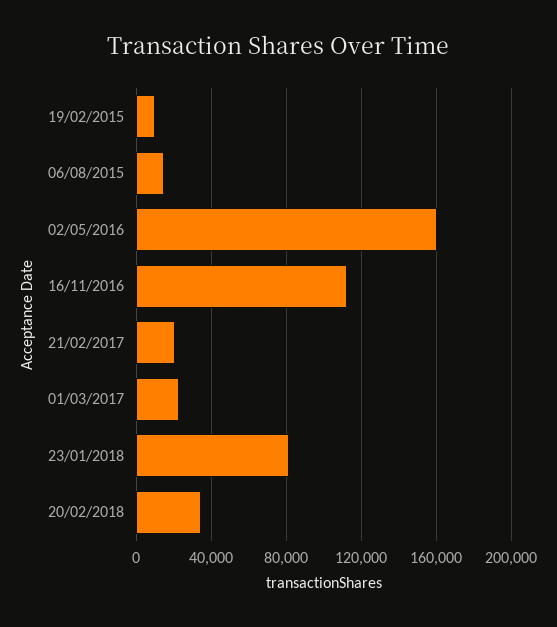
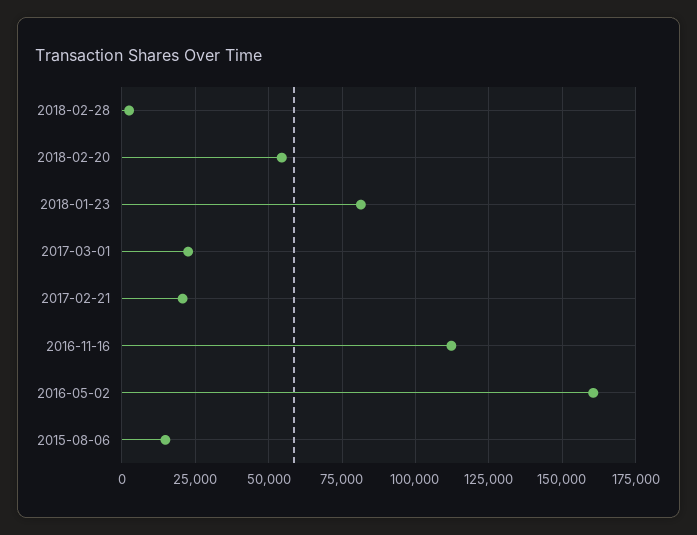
19/02/2015: 10000 -> none
20/02/2018: 35000 -> 55000
2018-02-28: none -> 2500

